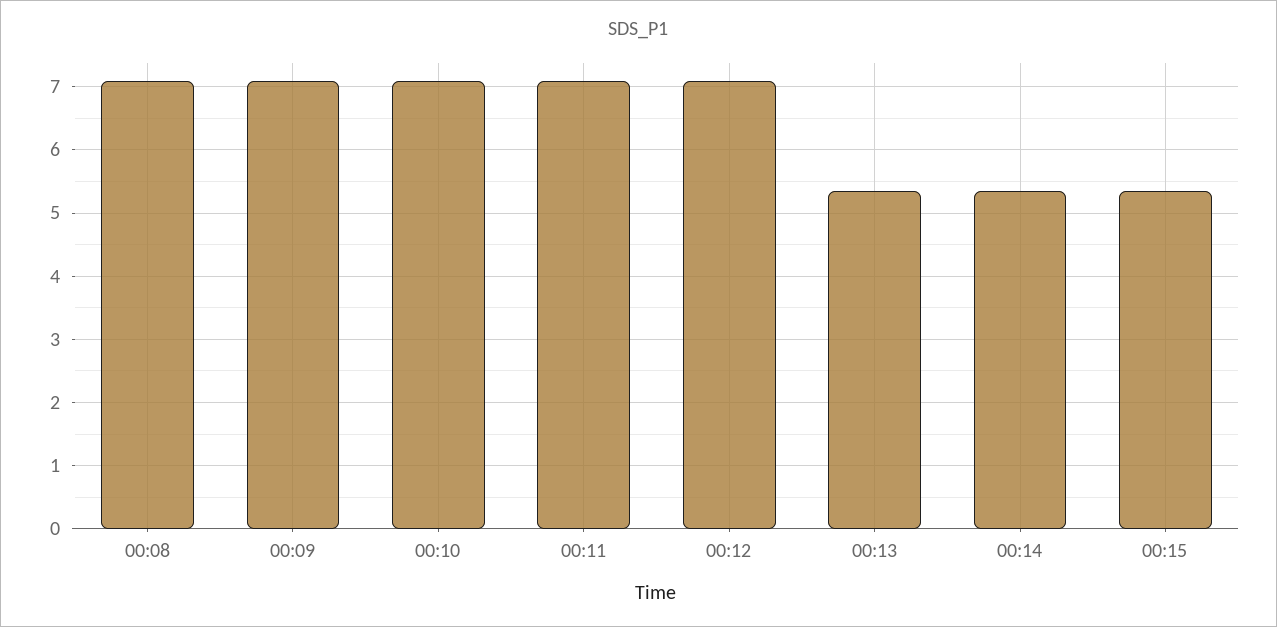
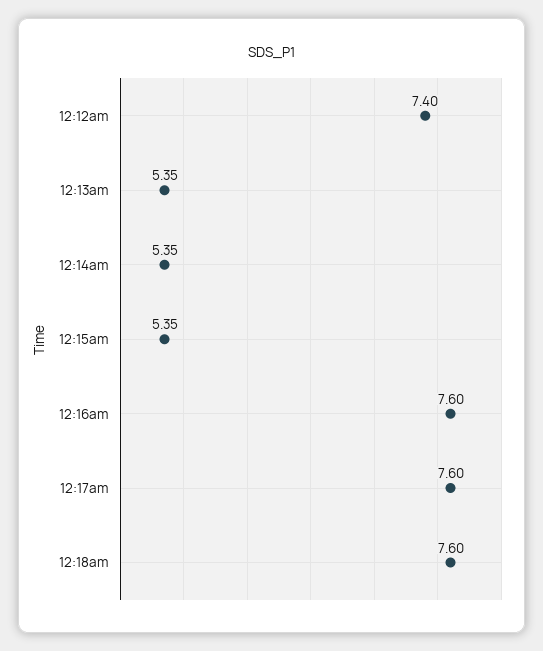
00:08: 7.1 -> none
00:09: 7.1 -> none
00:10: 7.1 -> none
00:11: 7.1 -> none
00:12: 7.1 -> 7.4
12:16am: none -> 7.6
12:17am: none -> 7.6
12:18am: none -> 7.6

